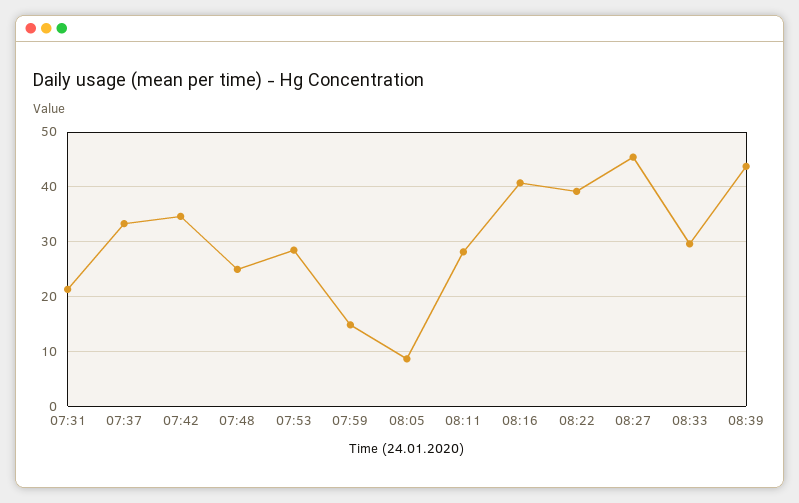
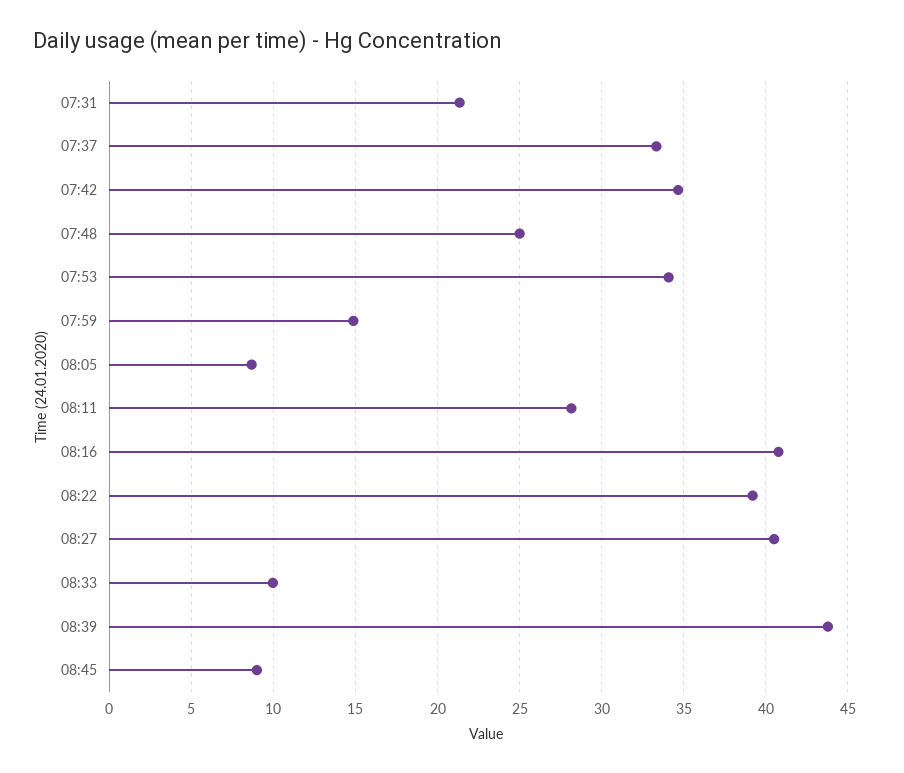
07:53: 28 -> 34
08:27: 46 -> 40.5
08:33: 30 -> 10
08:45: none -> 9

